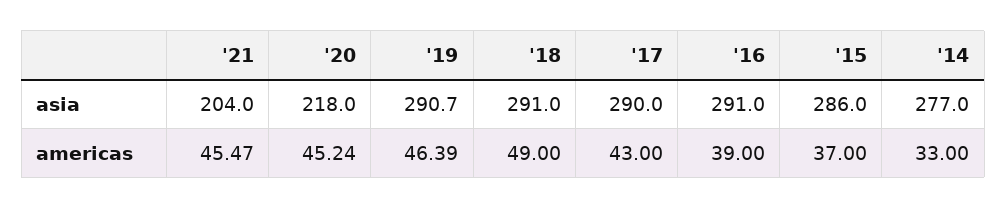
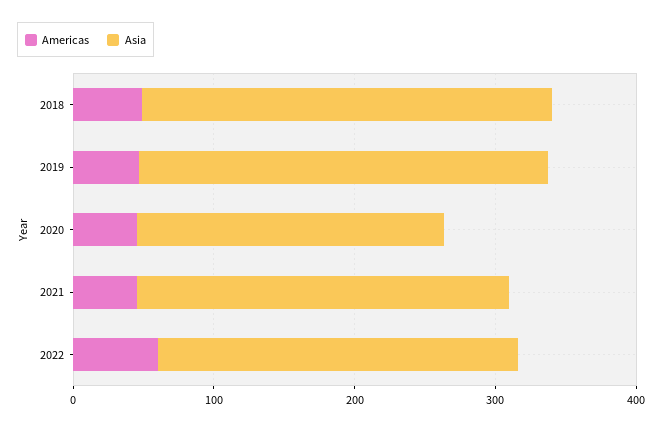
asia, '21: 204 -> 260
asia, '17: 290 -> none
asia, '16: 291 -> none
asia, '15: 286 -> none
asia, '14: 277 -> none
americas, '17: 43 -> none
americas, '16: 39 -> none
americas, '15: 37 -> none
americas, '14: 33 -> none
americas, 2022: none -> 60
asia, 2022: none -> 260

